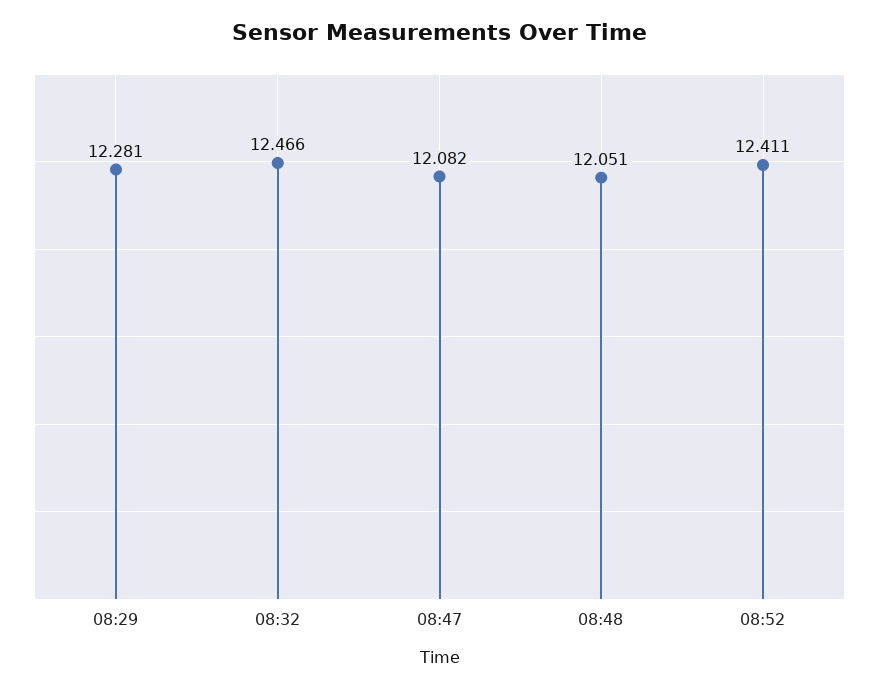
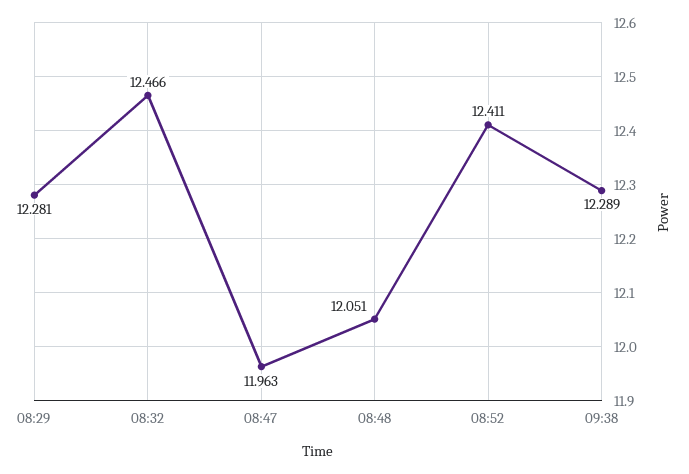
08:47: 12.082 -> 11.963
09:38: none -> 12.289

